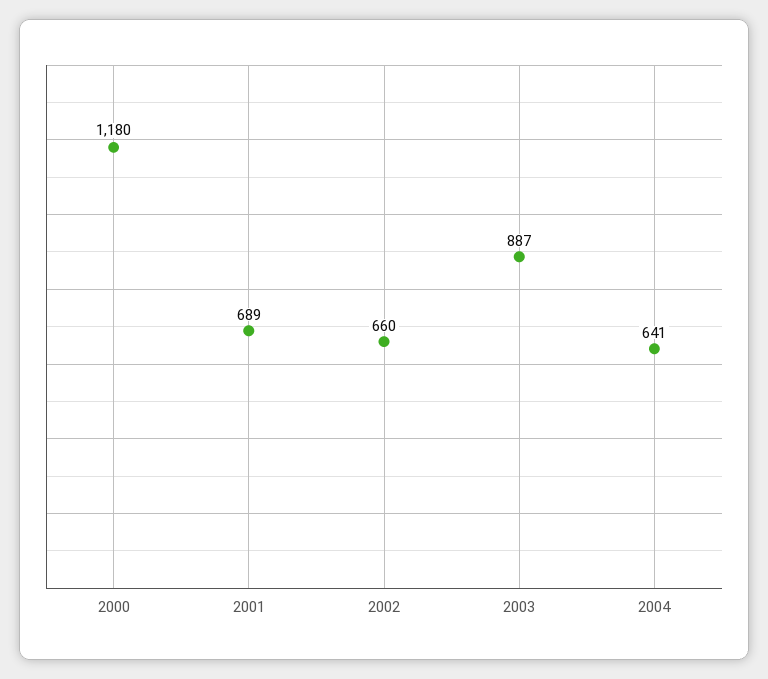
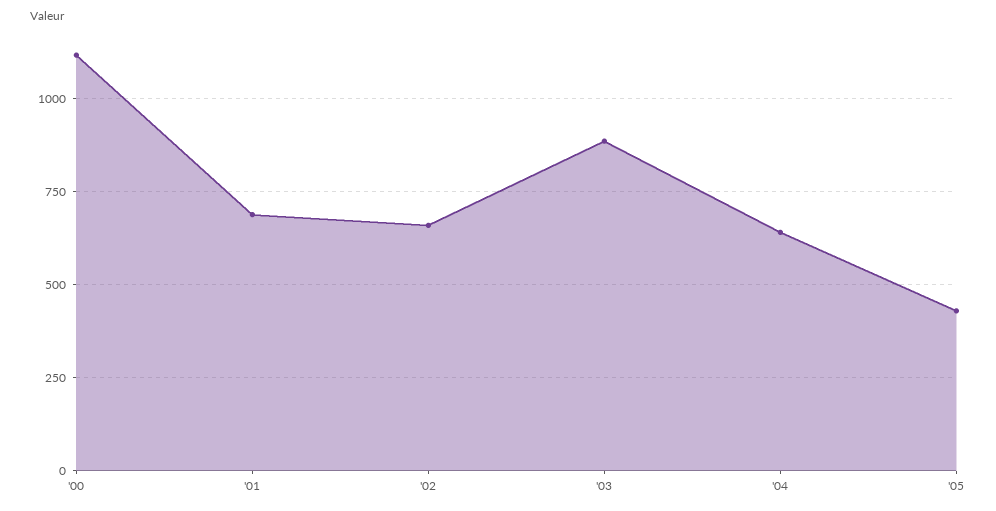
2000: 1180 -> 1125
'05: none -> 425

